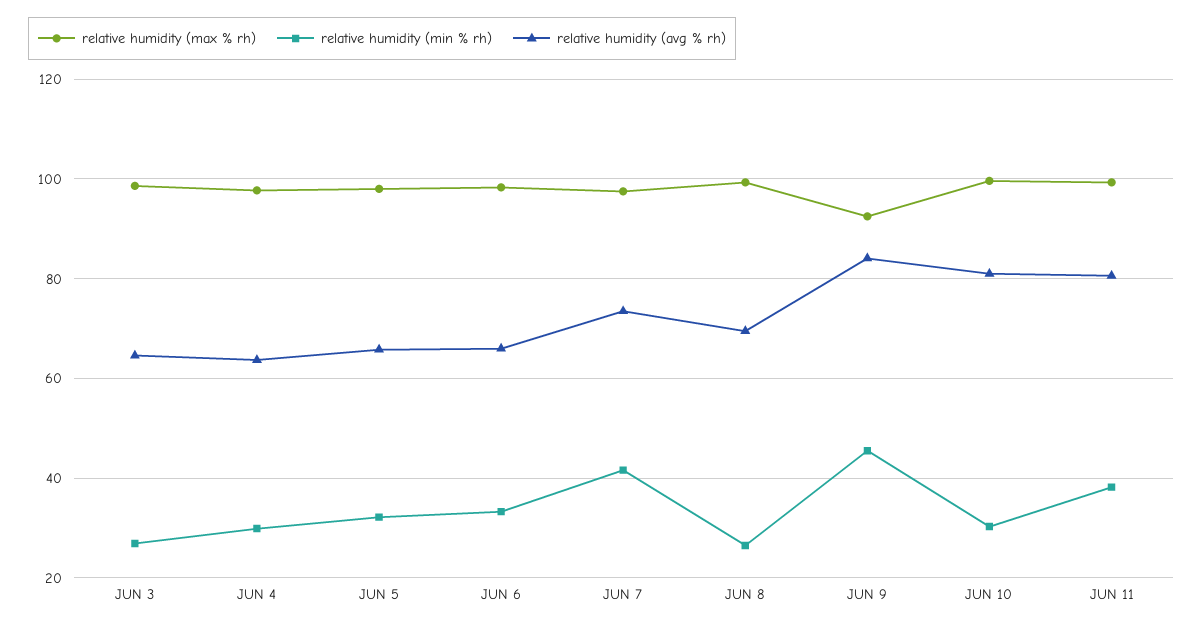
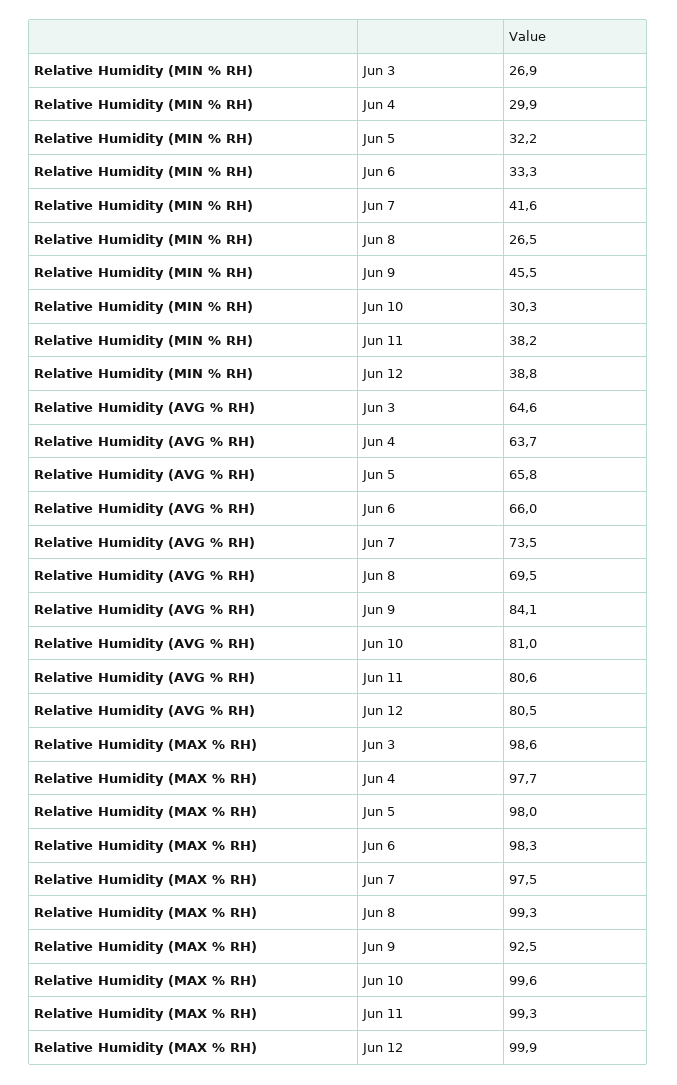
relative humidity (min % rh), Jun 12: none -> 38.8
relative humidity (avg % rh), Jun 12: none -> 80.5
relative humidity (max % rh), Jun 12: none -> 99.9

